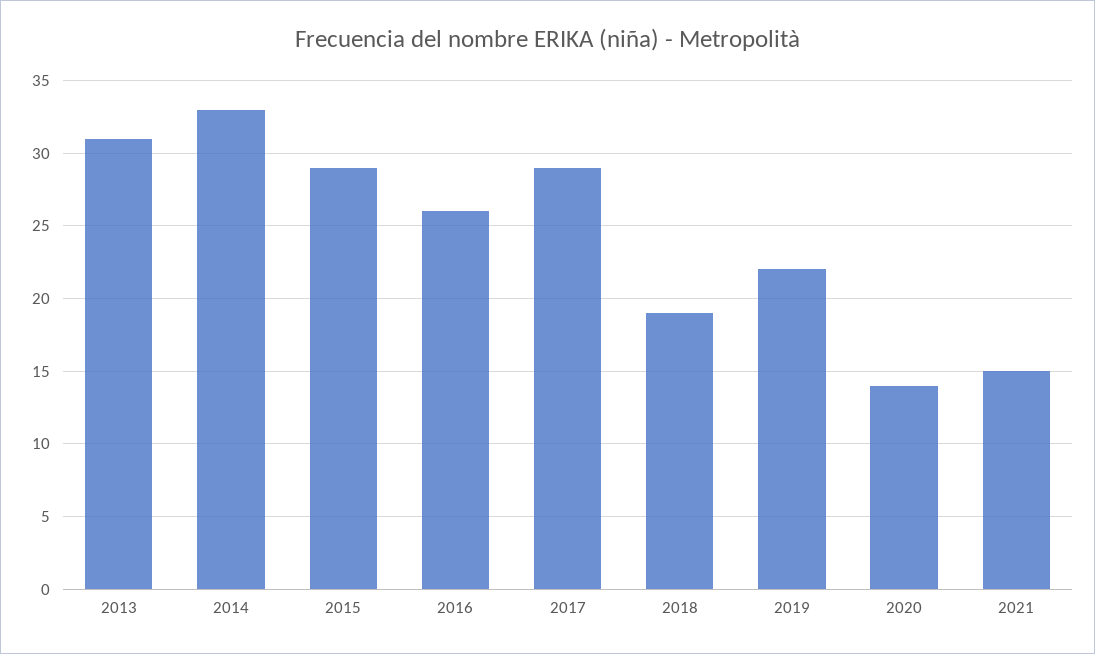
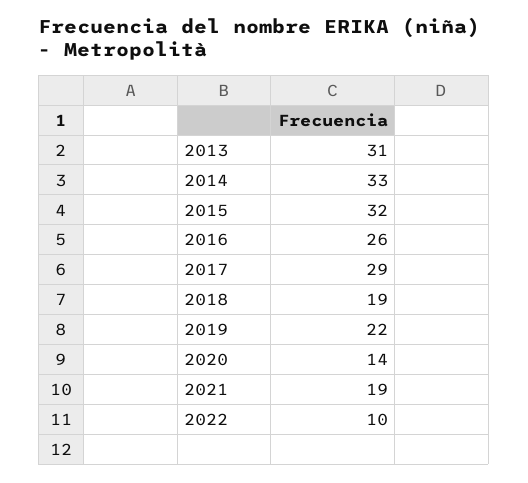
2015: 29 -> 32
2021: 15 -> 19
2022: none -> 10

